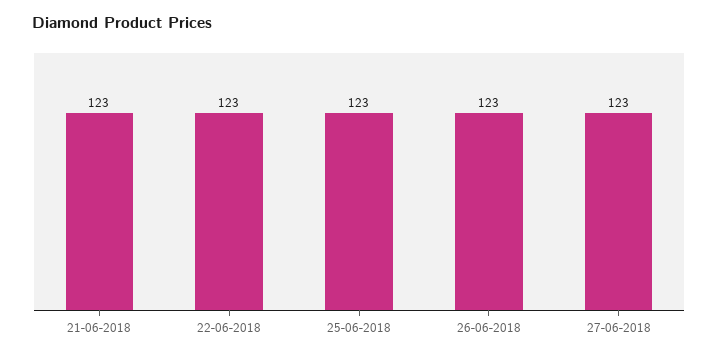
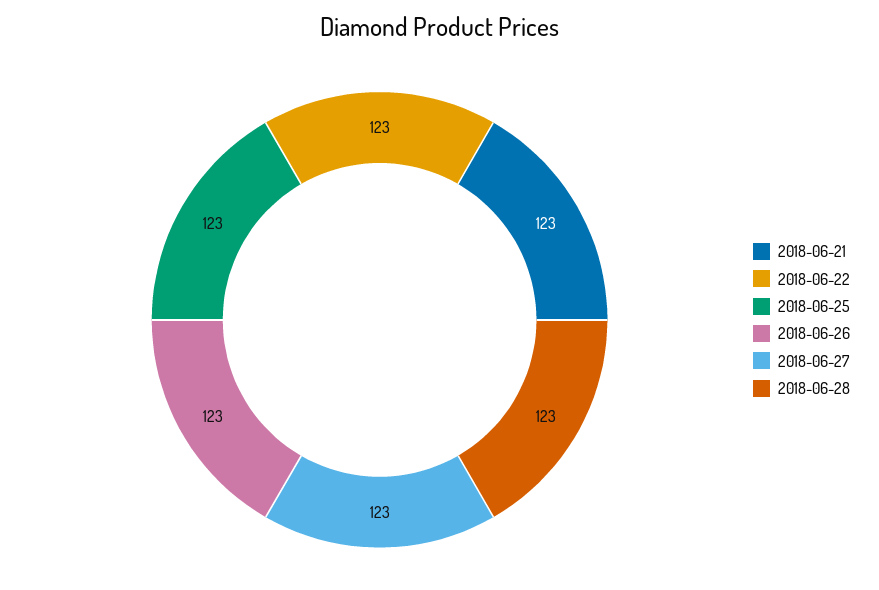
2018-06-28: none -> 123

